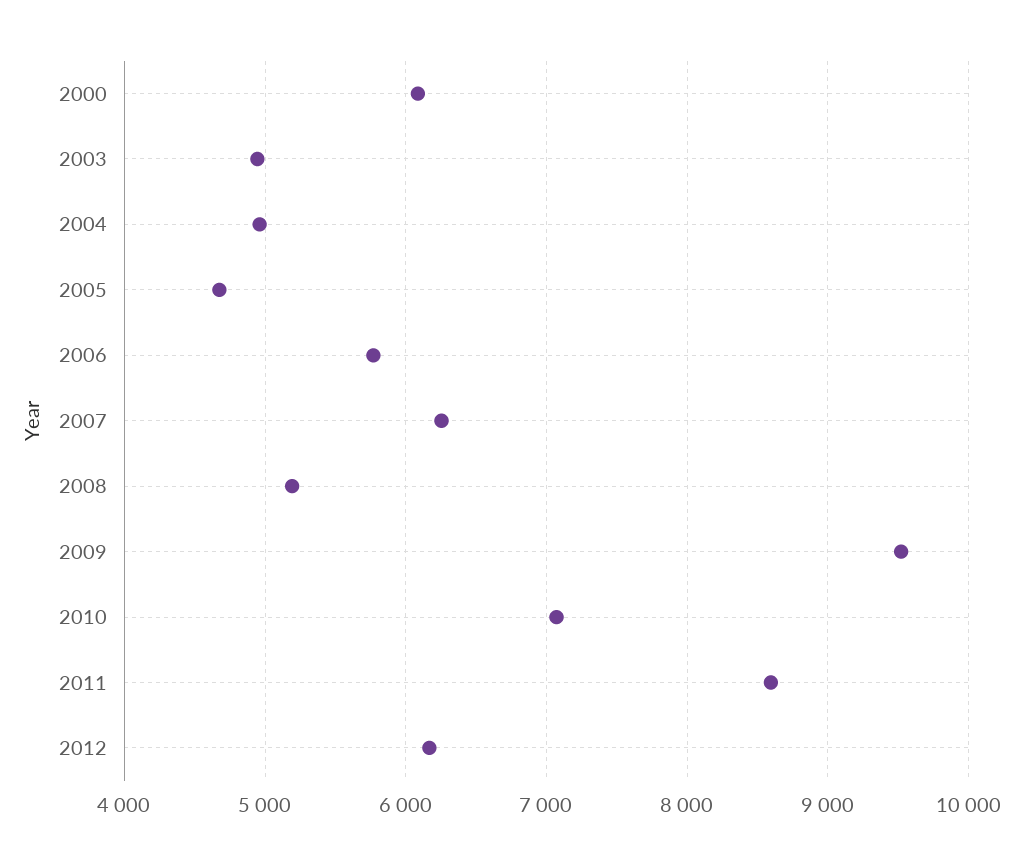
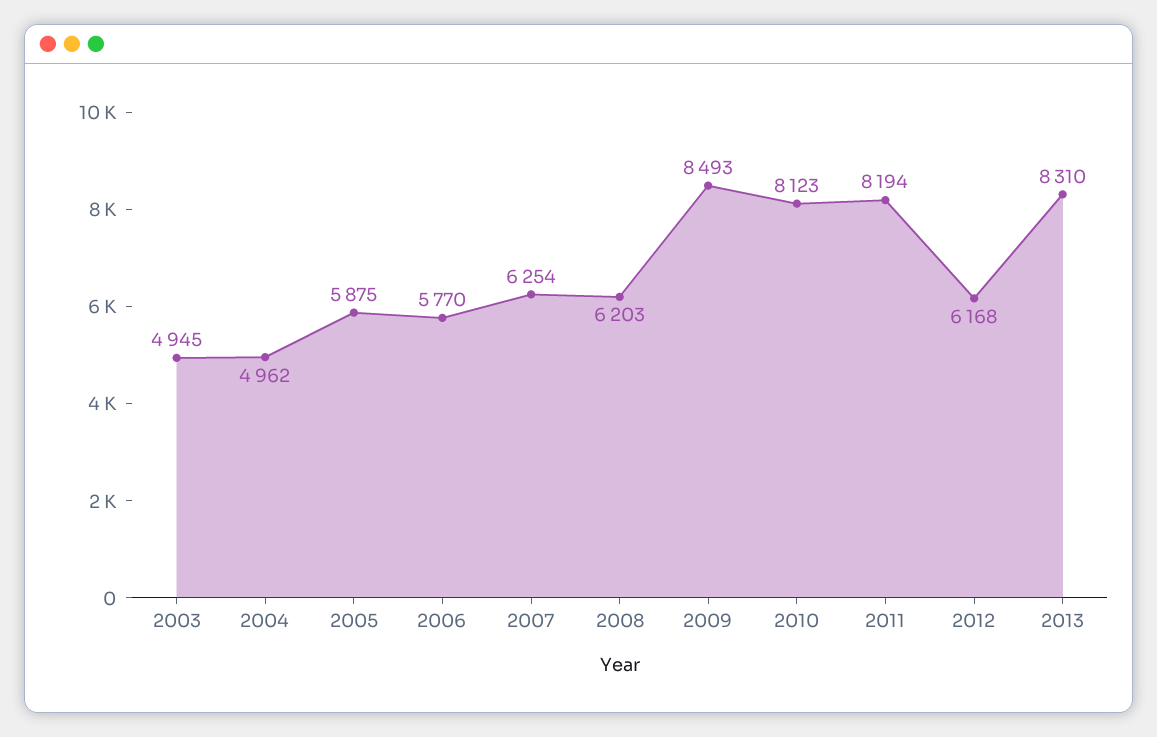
2000: 6100 -> none
2005: 4700 -> 5875
2008: 5200 -> 6203
2009: 9500 -> 8493
2010: 7100 -> 8123
2011: 8600 -> 8194
2013: none -> 8310

